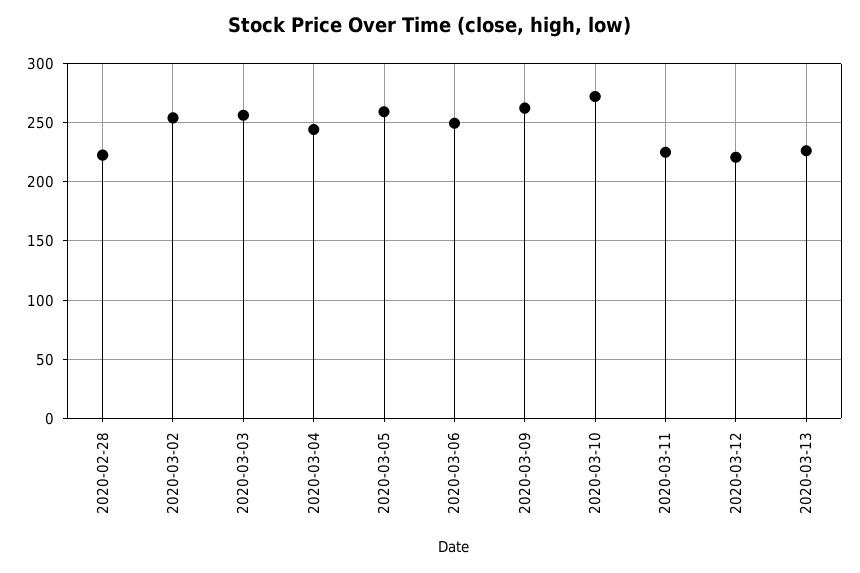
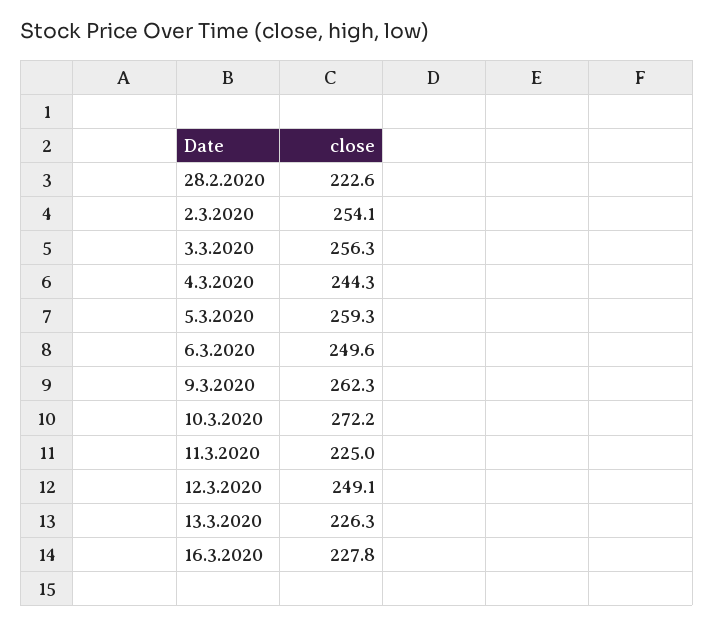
2020-03-12: 220 -> 249.1
16.3.2020: none -> 227.8

